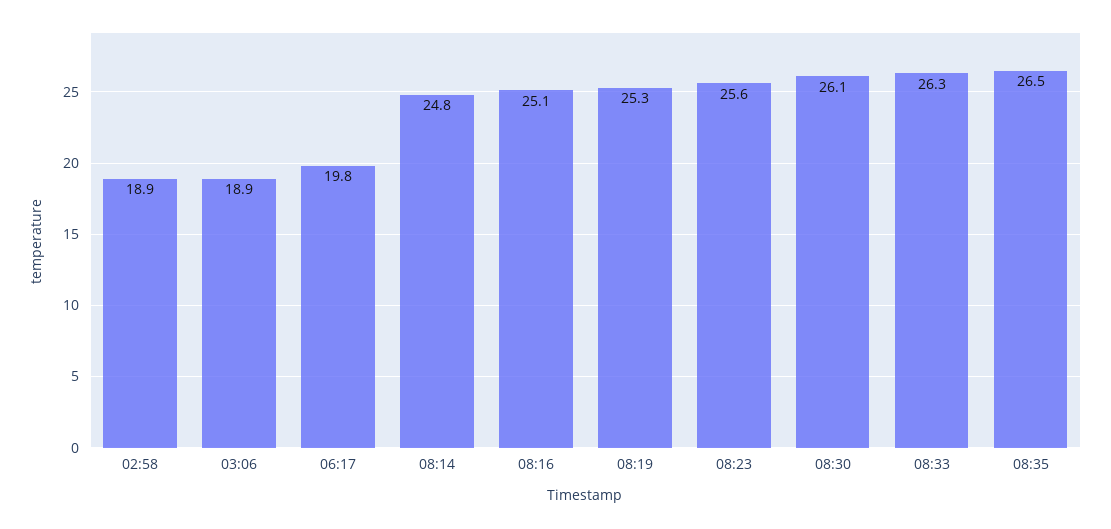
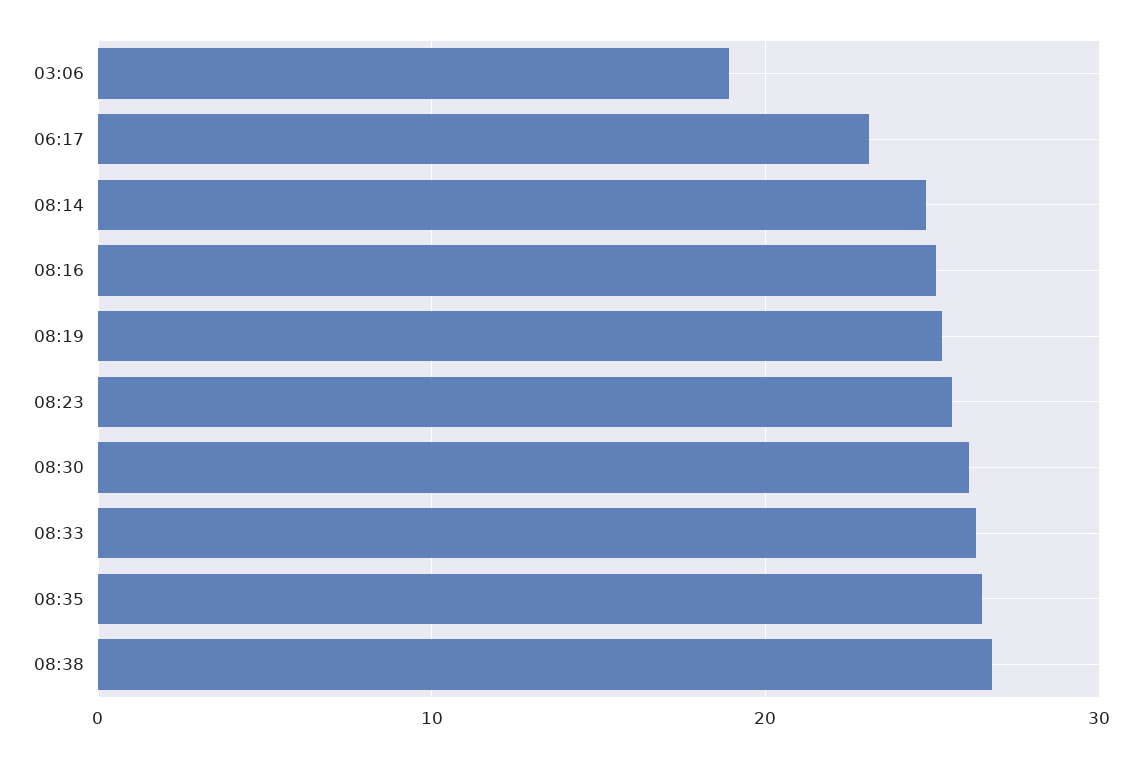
02:58: 18.9 -> none
06:17: 19.8 -> 23
08:38: none -> 27

